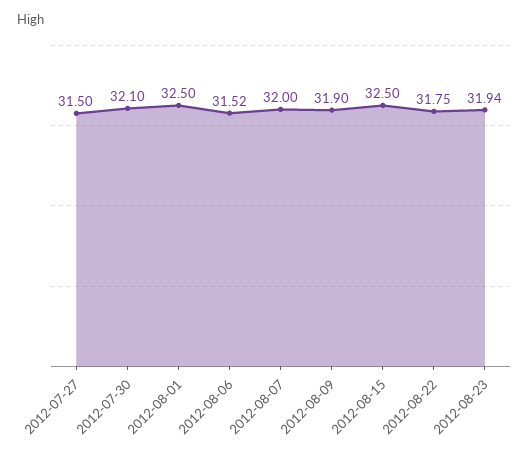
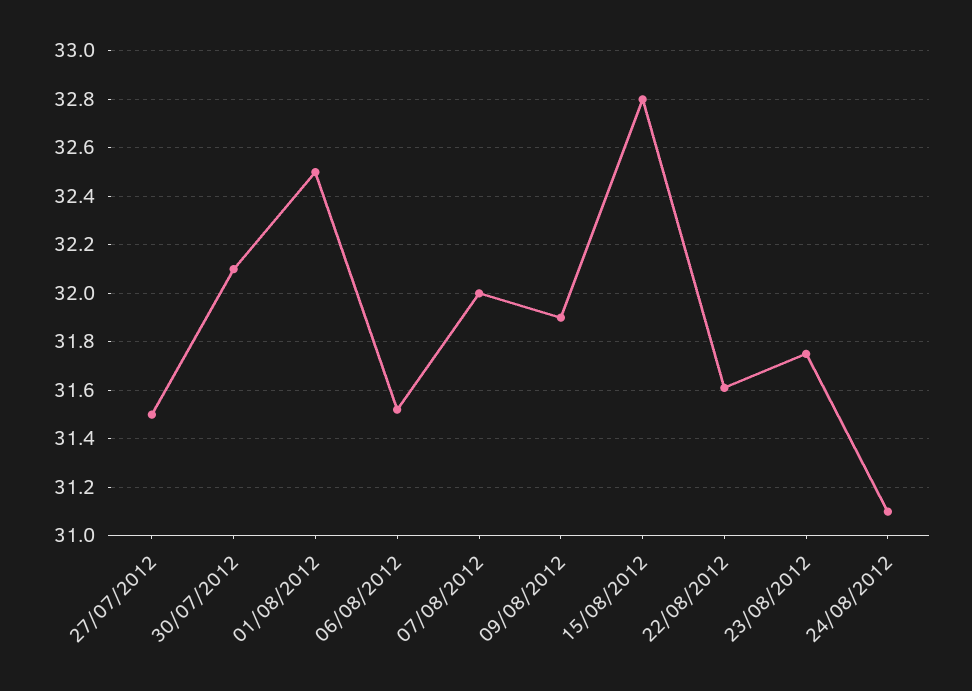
2012-08-15: 32.5 -> 32.8
2012-08-22: 31.75 -> 31.6
2012-08-23: 31.94 -> 31.75
24/08/2012: none -> 31.1

